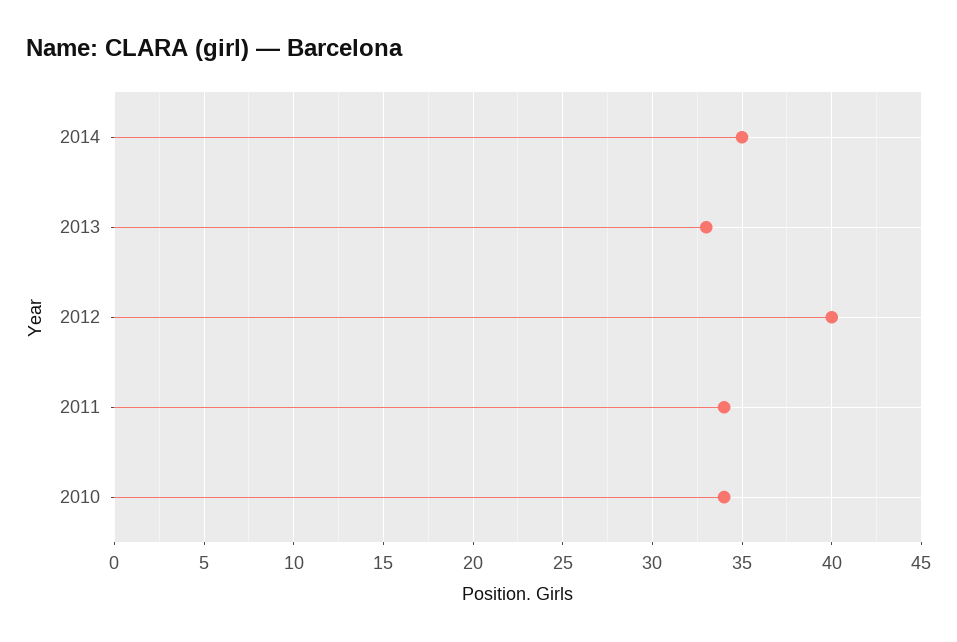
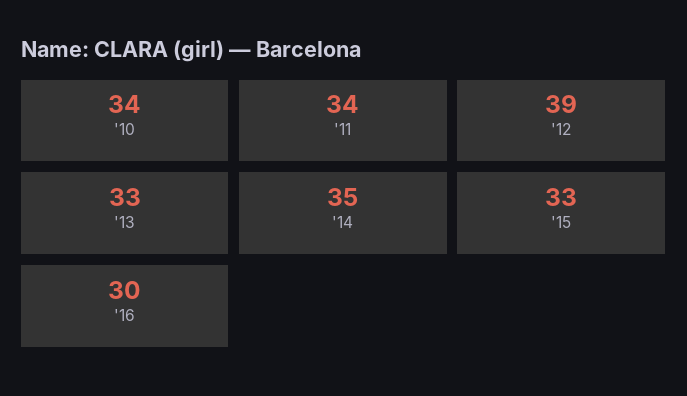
2012: 40 -> 39
'15: none -> 33
'16: none -> 30

